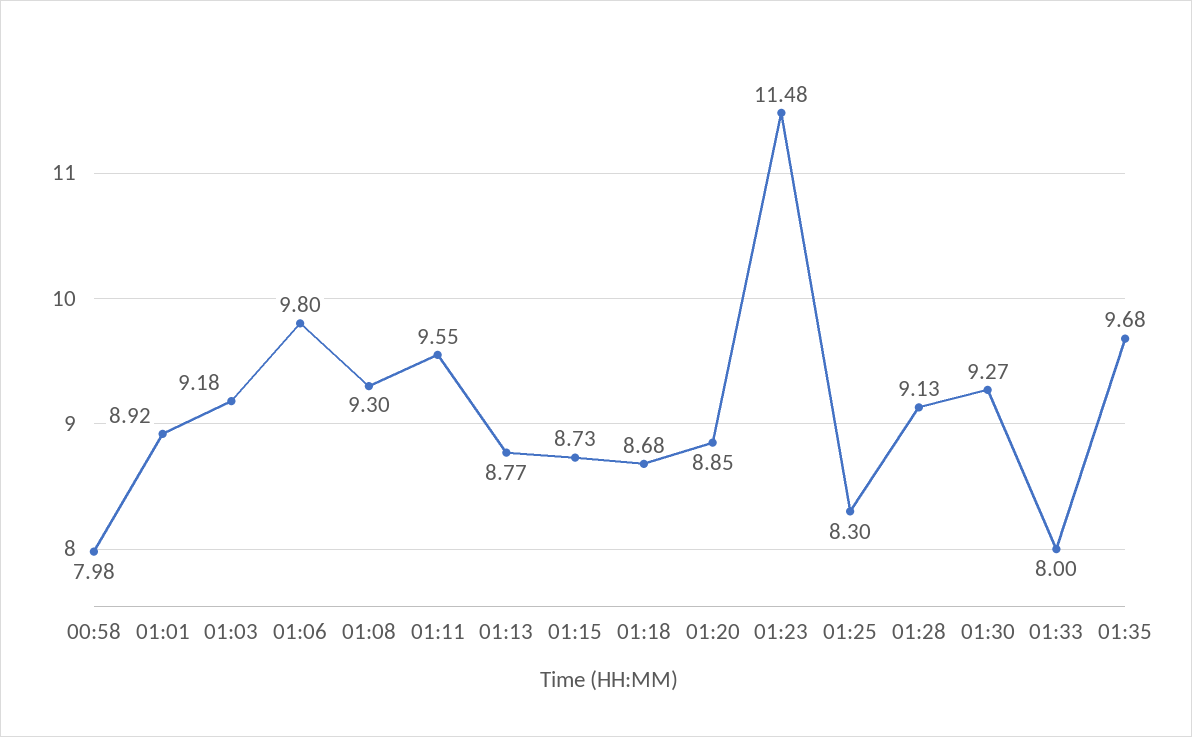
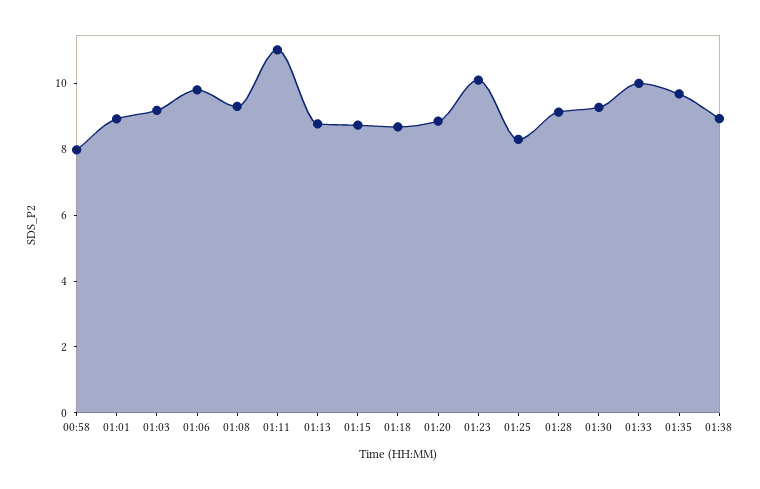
01:11: 9.55 -> 11
01:23: 11.48 -> 10
01:33: 8 -> 10
01:38: none -> 9

